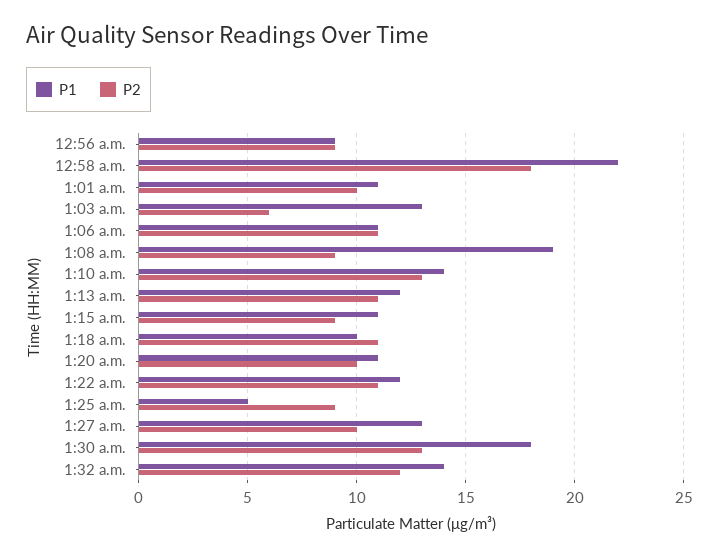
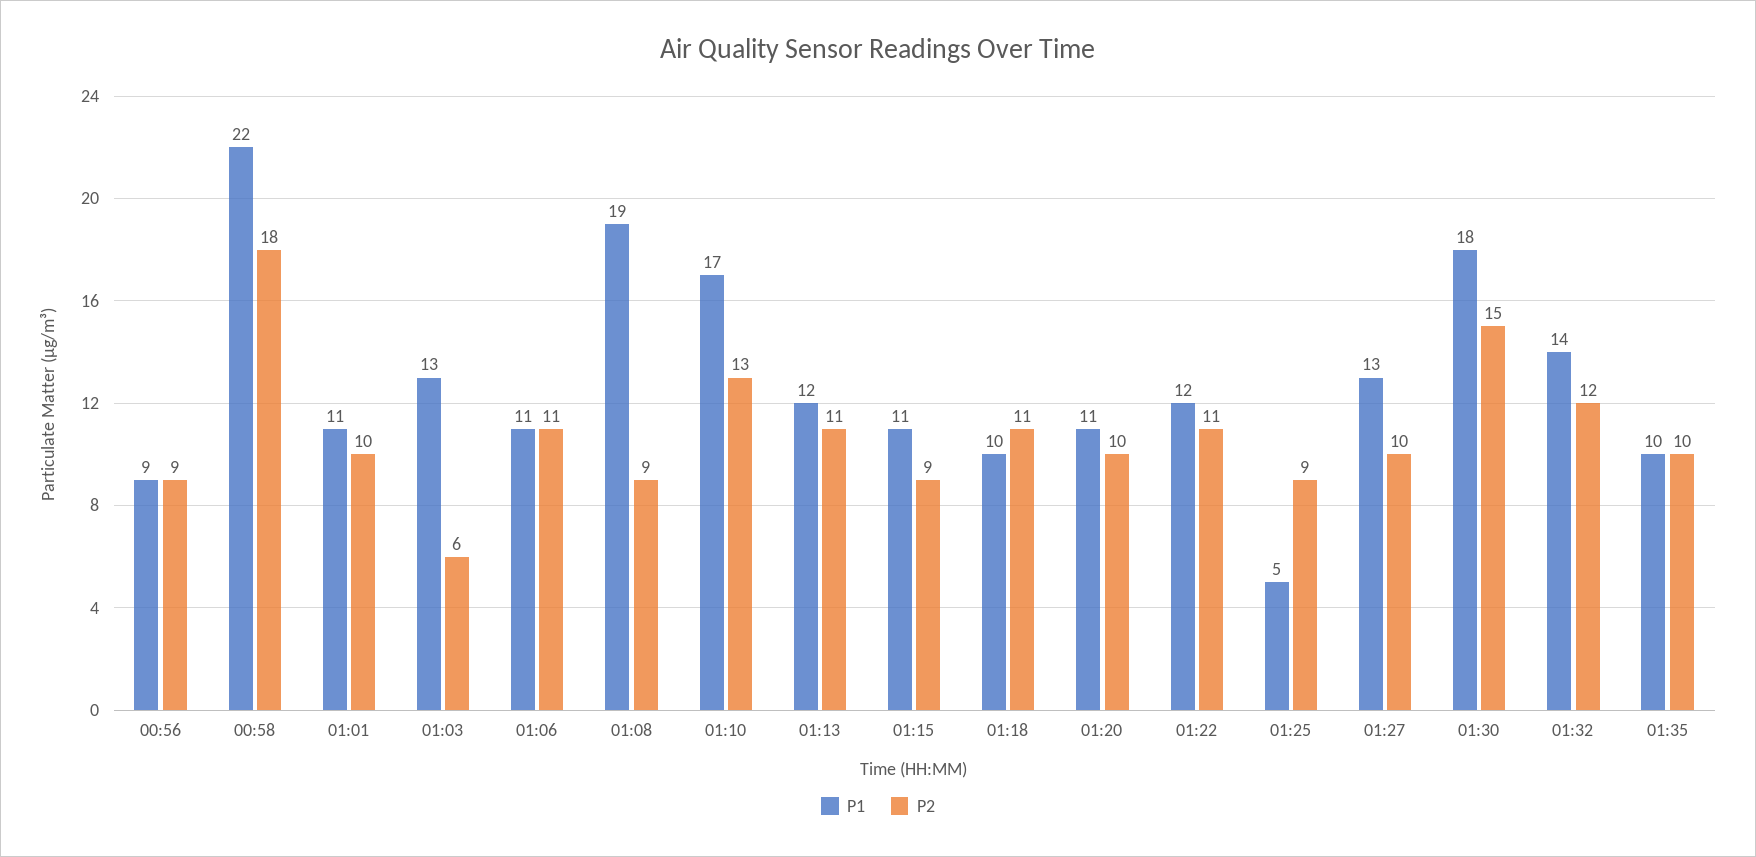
P1, 1:10 a.m.: 14 -> 17
P2, 1:30 a.m.: 13 -> 15
P1, 01:35: none -> 10
P2, 01:35: none -> 10

